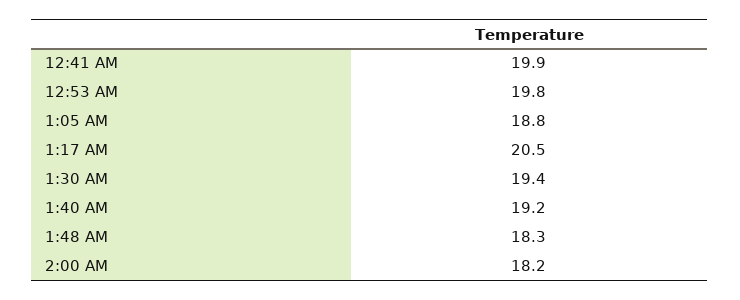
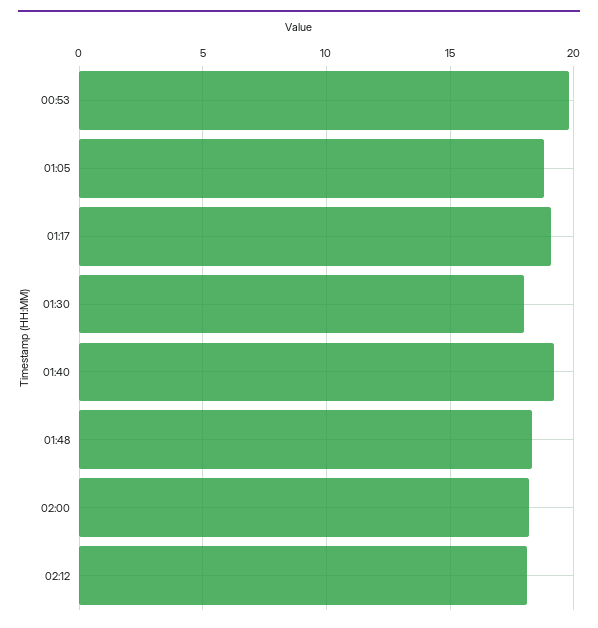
12:41 AM: 19.9 -> none
1:17 AM: 20.5 -> 19
1:30 AM: 19.4 -> 18
02:12: none -> 18

